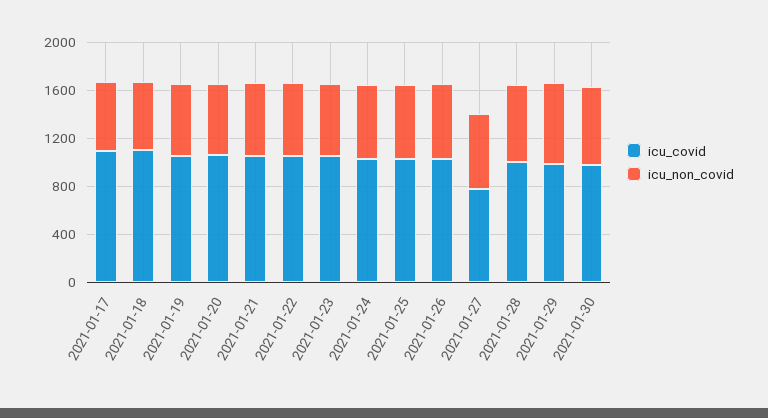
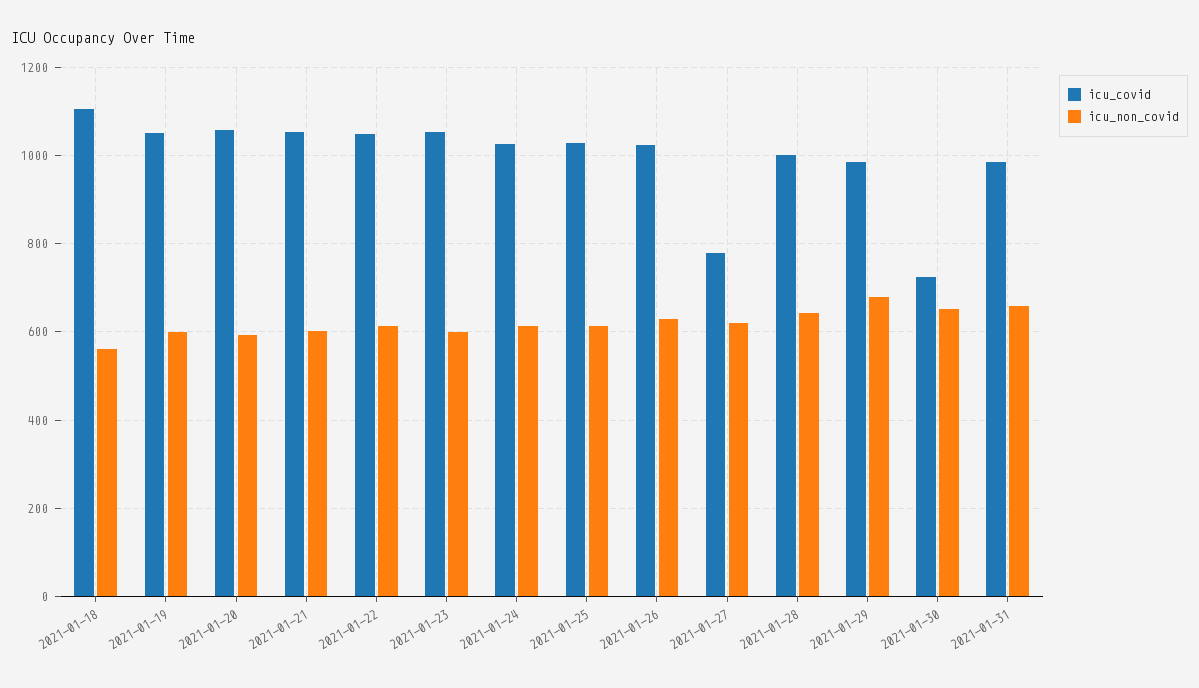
icu_covid, 2021-01-17: 1100 -> none
icu_non_covid, 2021-01-17: 600 -> none
icu_covid, 2021-01-30: 1000 -> 720
icu_covid, 2021-01-31: none -> 980
icu_non_covid, 2021-01-31: none -> 660

